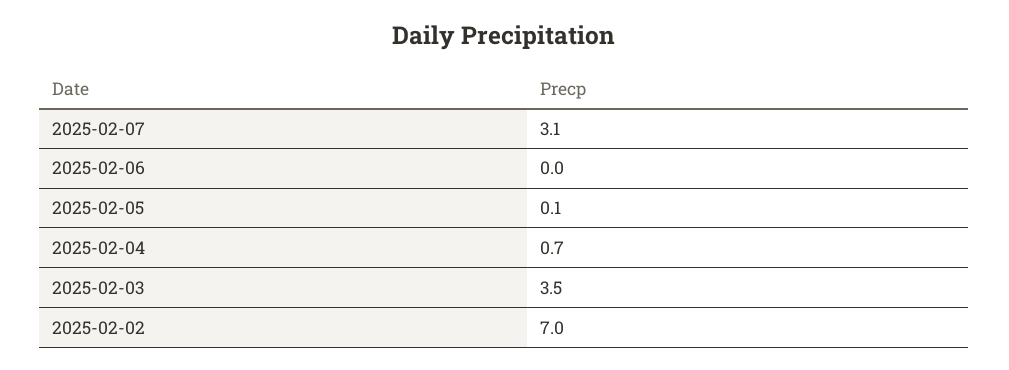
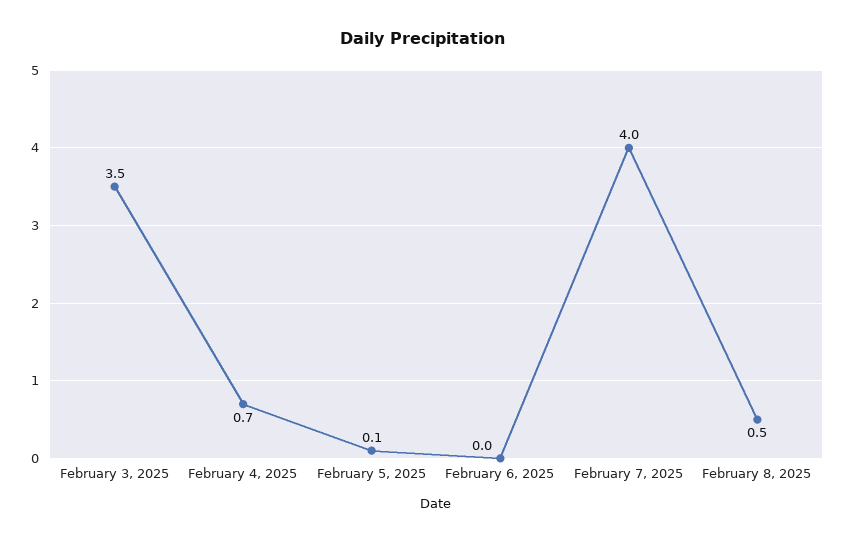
2025-02-07: 3.1 -> 4
2025-02-02: 7 -> none
February 8, 2025: none -> 0.5

